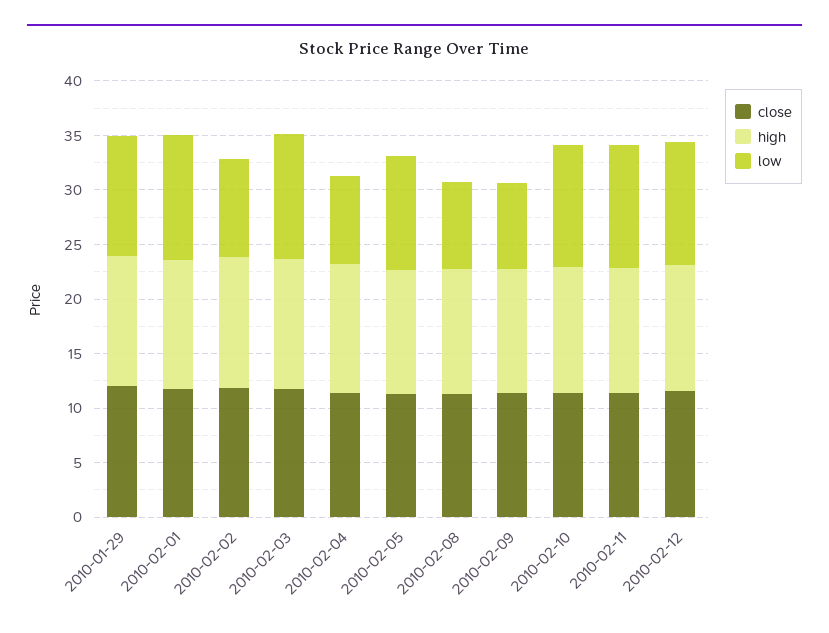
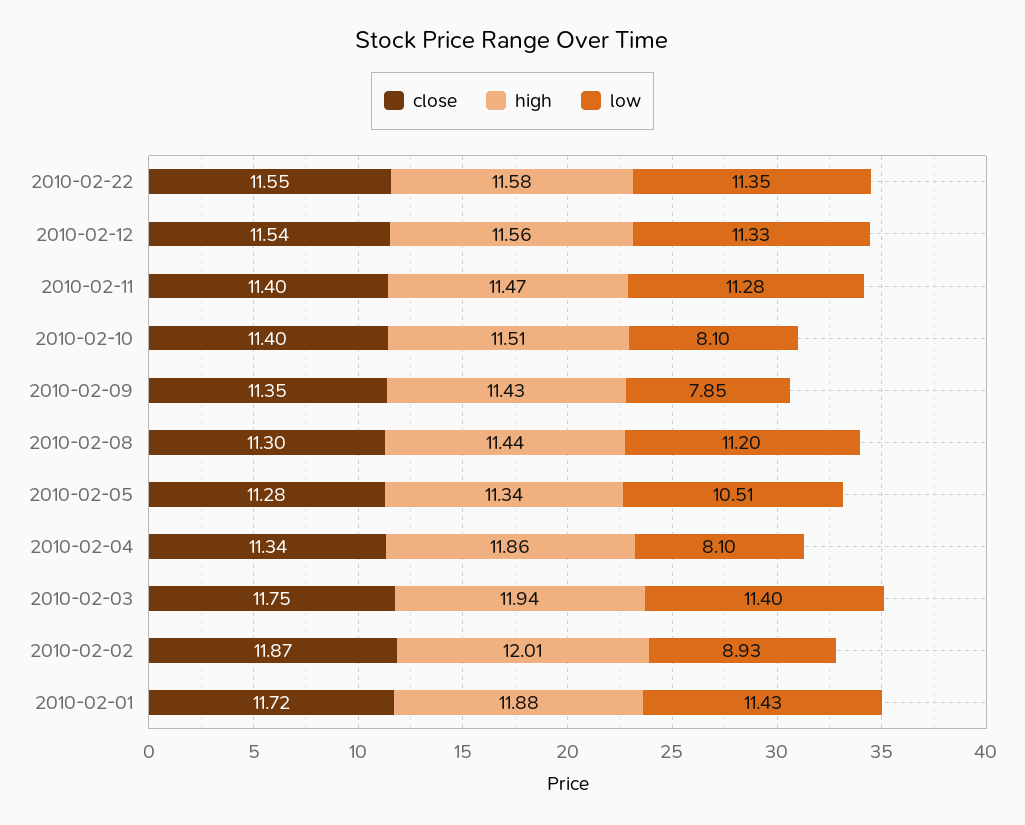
close, 2010-01-29: 12 -> none
high, 2010-01-29: 12 -> none
low, 2010-01-29: 11 -> none
low, 2010-02-08: 8 -> 11.2
low, 2010-02-10: 11 -> 8.1
close, 2010-02-22: none -> 11.55
high, 2010-02-22: none -> 11.58
low, 2010-02-22: none -> 11.35

